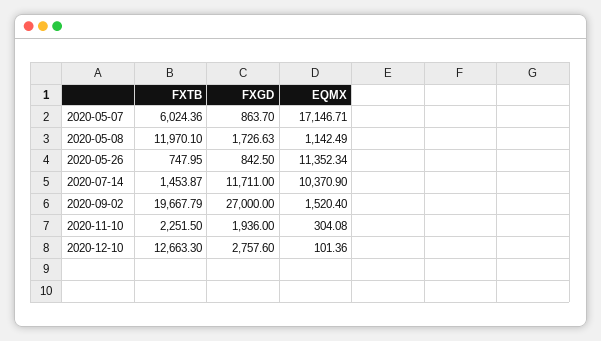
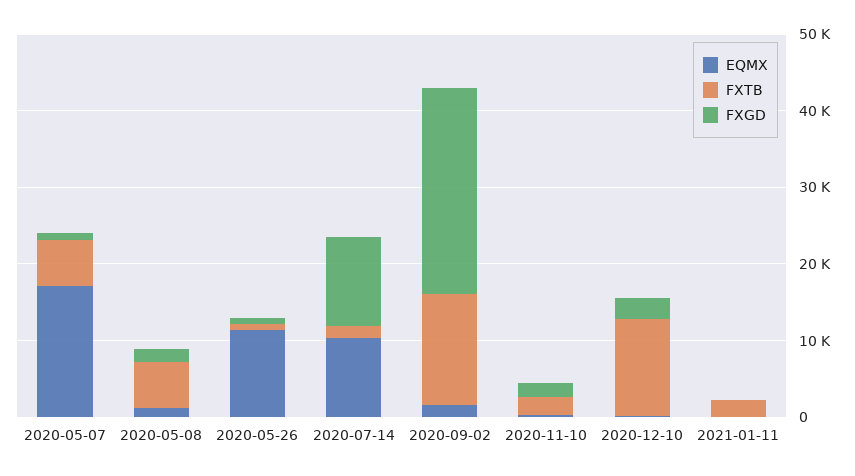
FXTB, 2020-05-08: 11970.1 -> 6000
FXTB, 2020-09-02: 19667.79 -> 14000
EQMX, 2021-01-11: none -> 0
FXTB, 2021-01-11: none -> 2000
FXGD, 2021-01-11: none -> 0

